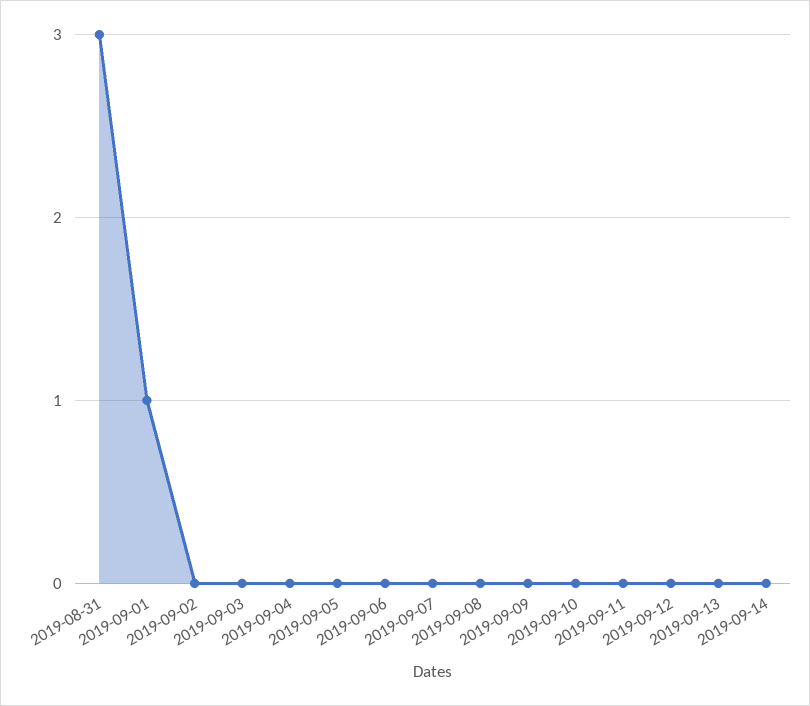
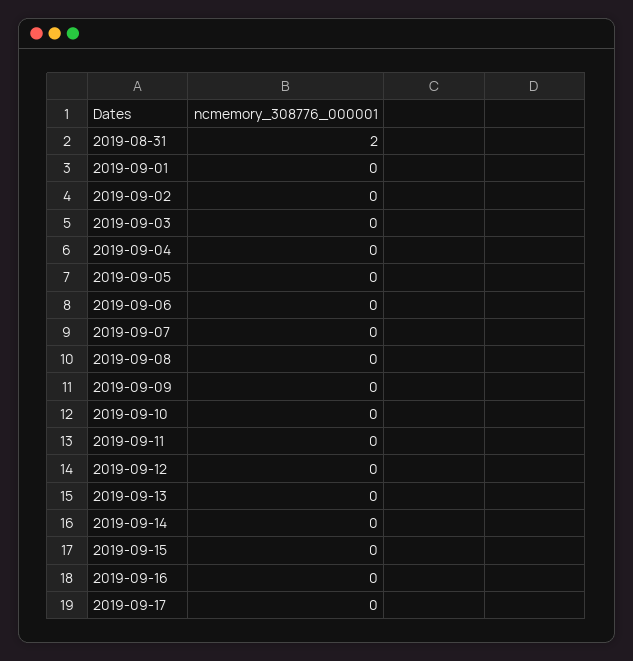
2019-08-31: 3 -> 2
2019-09-01: 1 -> 0
2019-09-15: none -> 0
2019-09-16: none -> 0
2019-09-17: none -> 0

